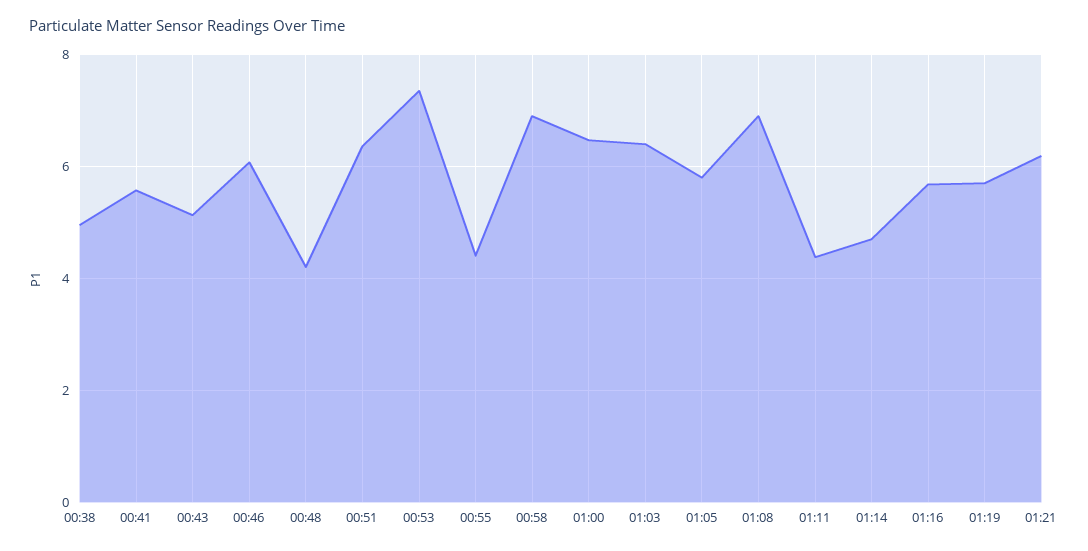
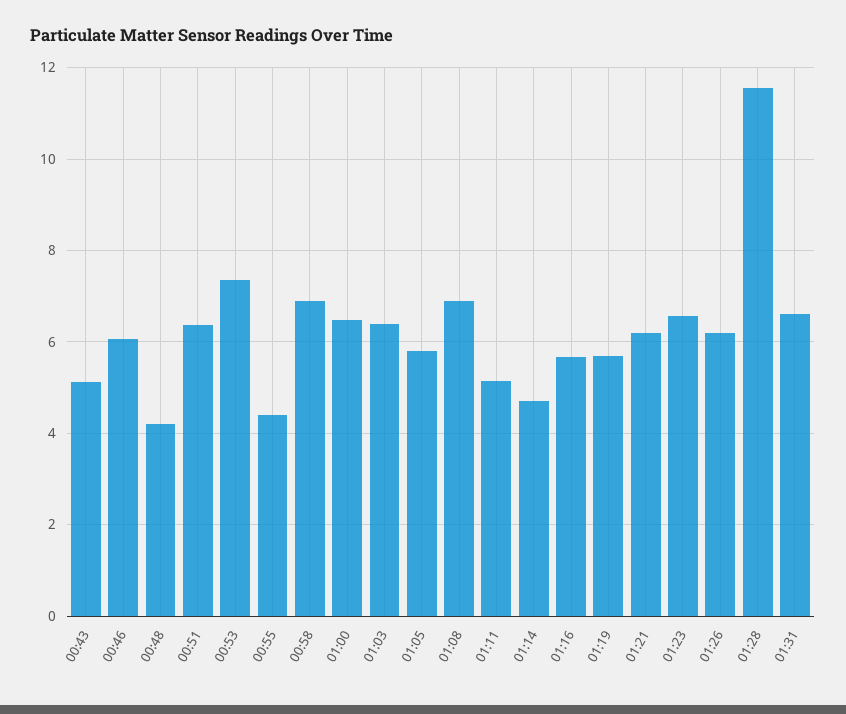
00:38: 5 -> none
00:41: 5.6 -> none
01:11: 4.4 -> 5.2
01:23: none -> 6.6
01:26: none -> 6.2
01:28: none -> 11.6
01:31: none -> 6.6

